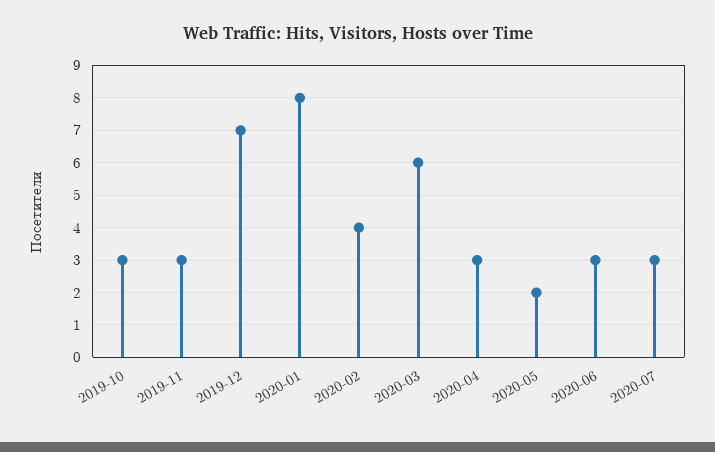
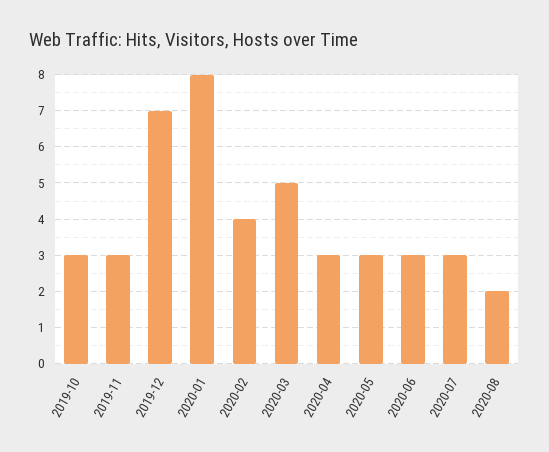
2020-03: 6 -> 5
2020-05: 2 -> 3
2020-08: none -> 2

